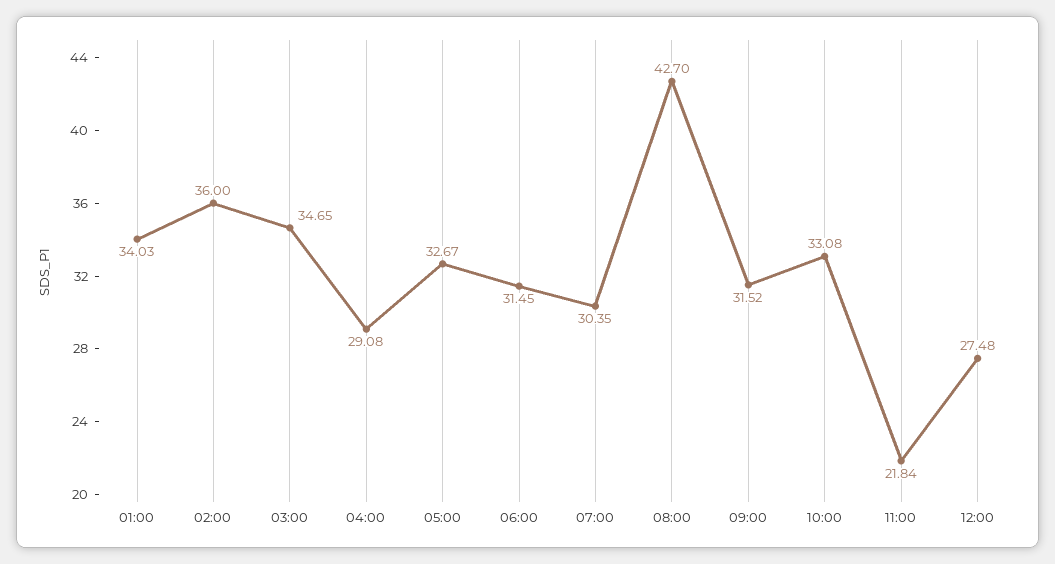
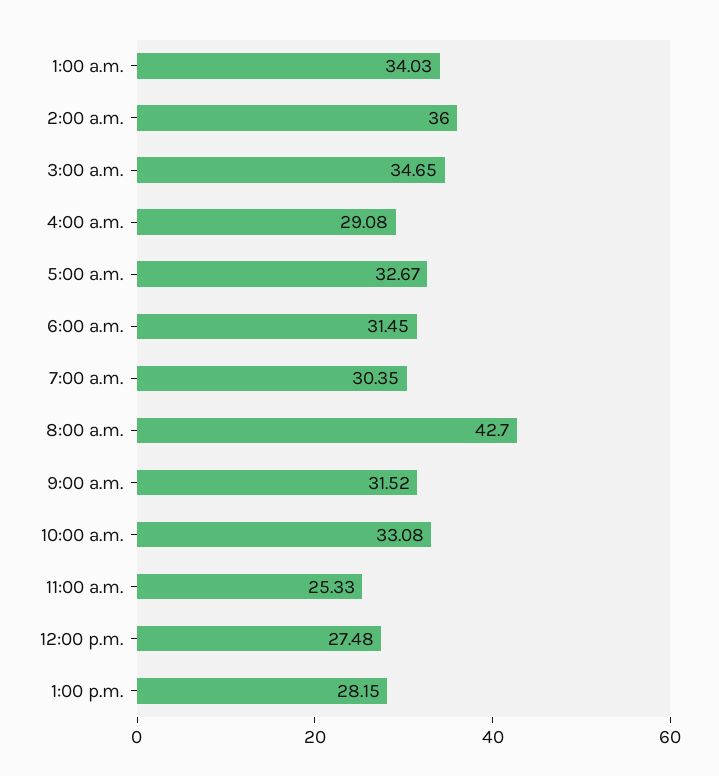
11:00: 21.84 -> 25.33
1:00 p.m.: none -> 28.15

